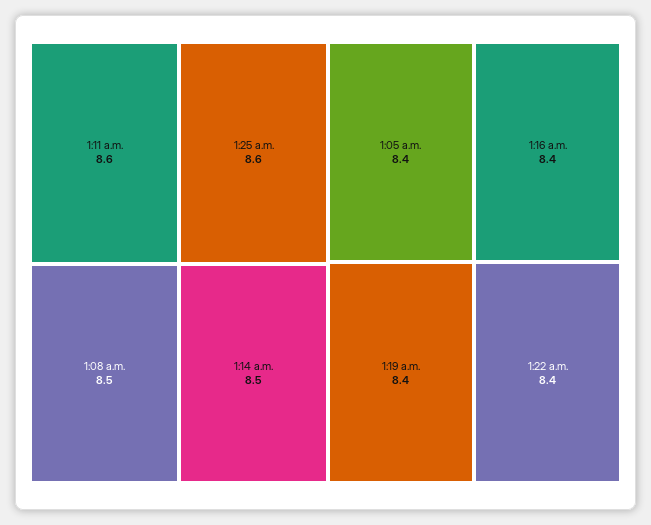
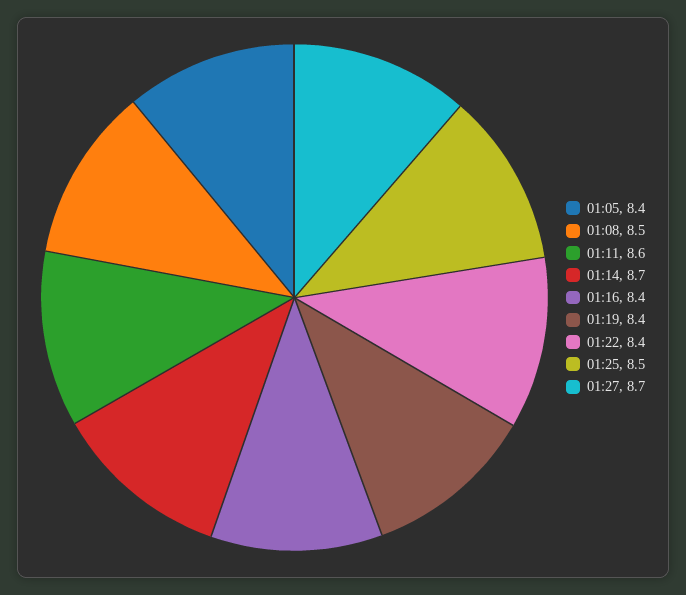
1:25 a.m.: 8.6 -> 8.5
1:14 a.m.: 8.5 -> 8.7
01:27: none -> 8.7

